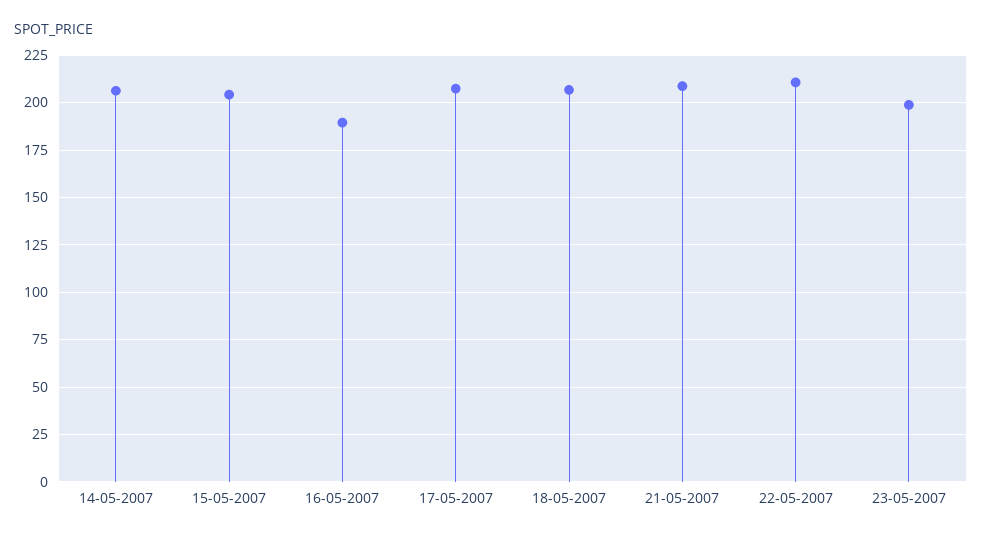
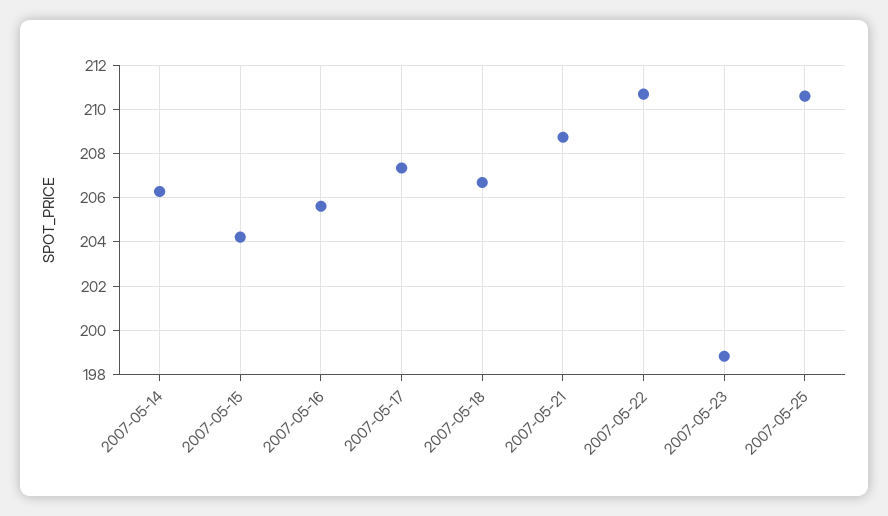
16-05-2007: 190 -> 205.5
2007-05-25: none -> 210.5

